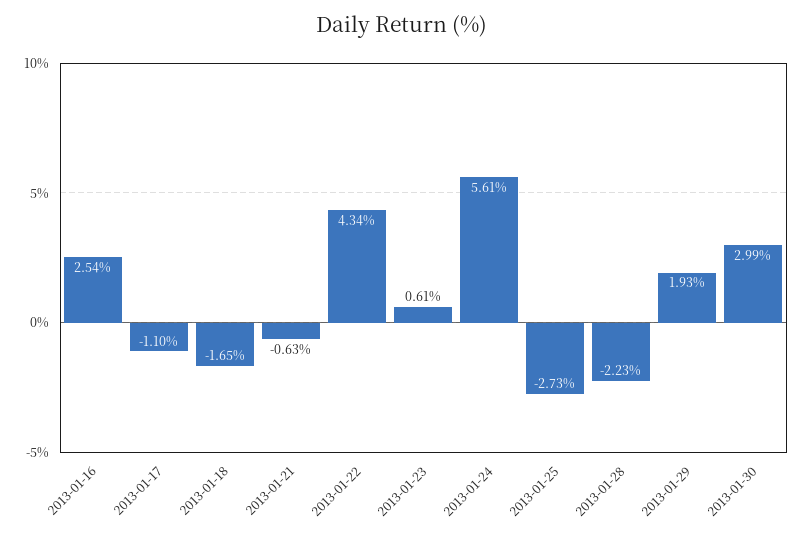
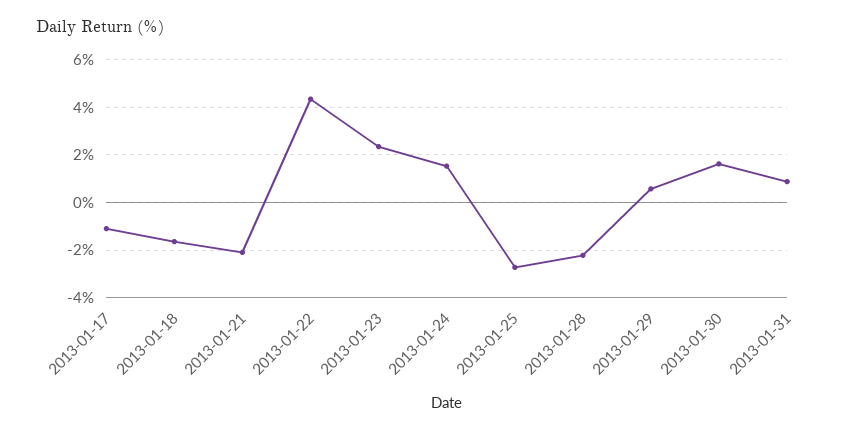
2013-01-16: 2.54 -> none
2013-01-21: -0.63 -> -2
2013-01-23: 0.61 -> 2.5
2013-01-24: 5.61 -> 1.5
2013-01-29: 1.93 -> 0.5
2013-01-30: 2.99 -> 1.5
2013-01-31: none -> 1

